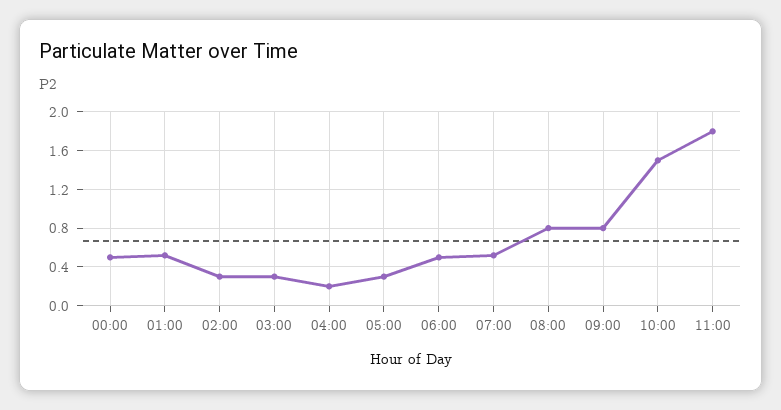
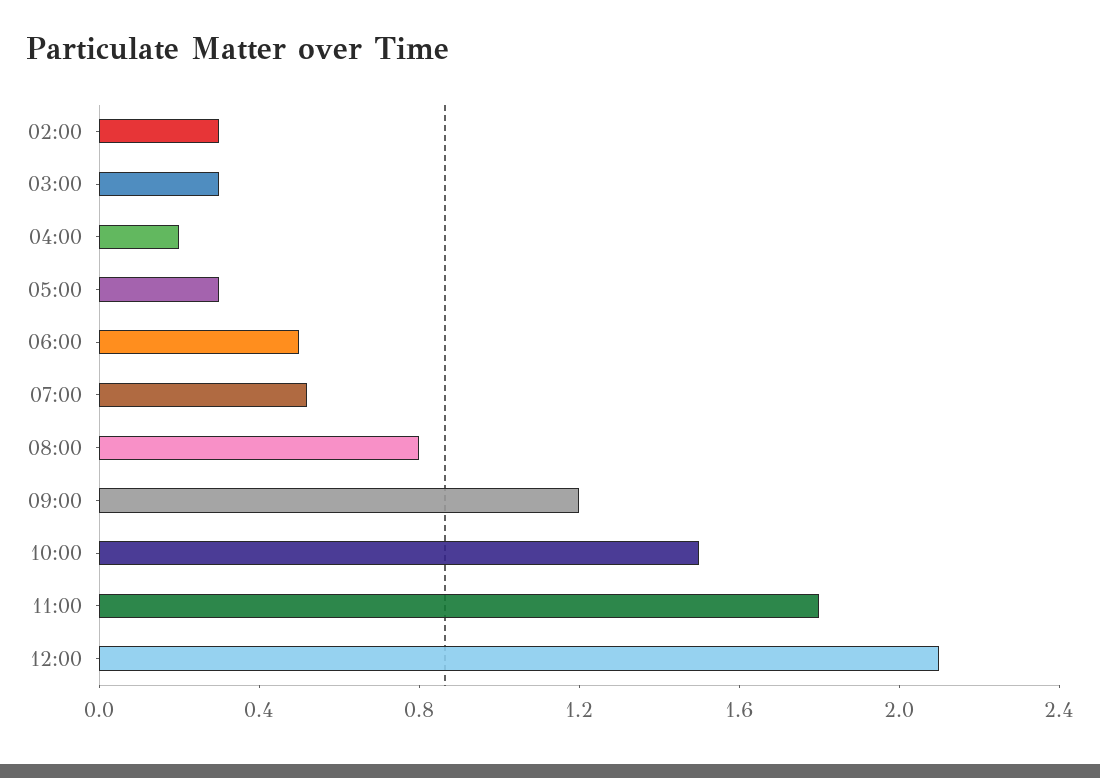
00:00: 0.5 -> none
01:00: 0.5 -> none
09:00: 0.8 -> 1.2
12:00: none -> 2.1

